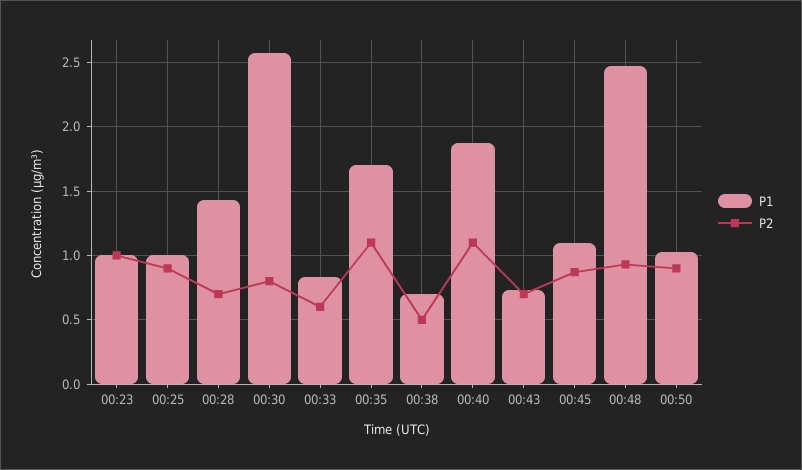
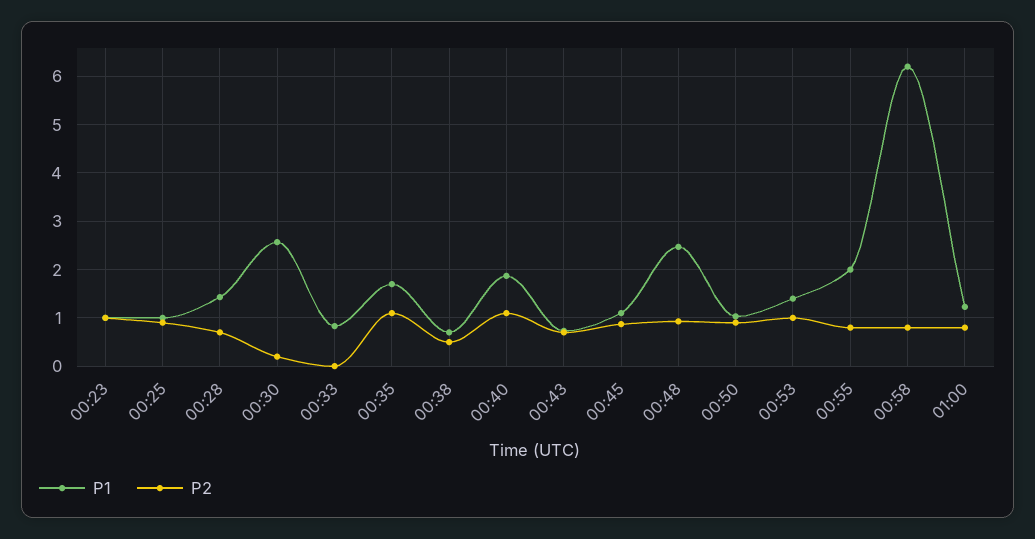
P2, 00:30: 0.8 -> 0.2
P2, 00:33: 0.6 -> 0
P1, 00:53: none -> 1.4
P2, 00:53: none -> 1
P1, 00:55: none -> 2
P2, 00:55: none -> 0.8
P1, 00:58: none -> 6.2
P2, 00:58: none -> 0.8
P1, 01:00: none -> 1.2
P2, 01:00: none -> 0.8

